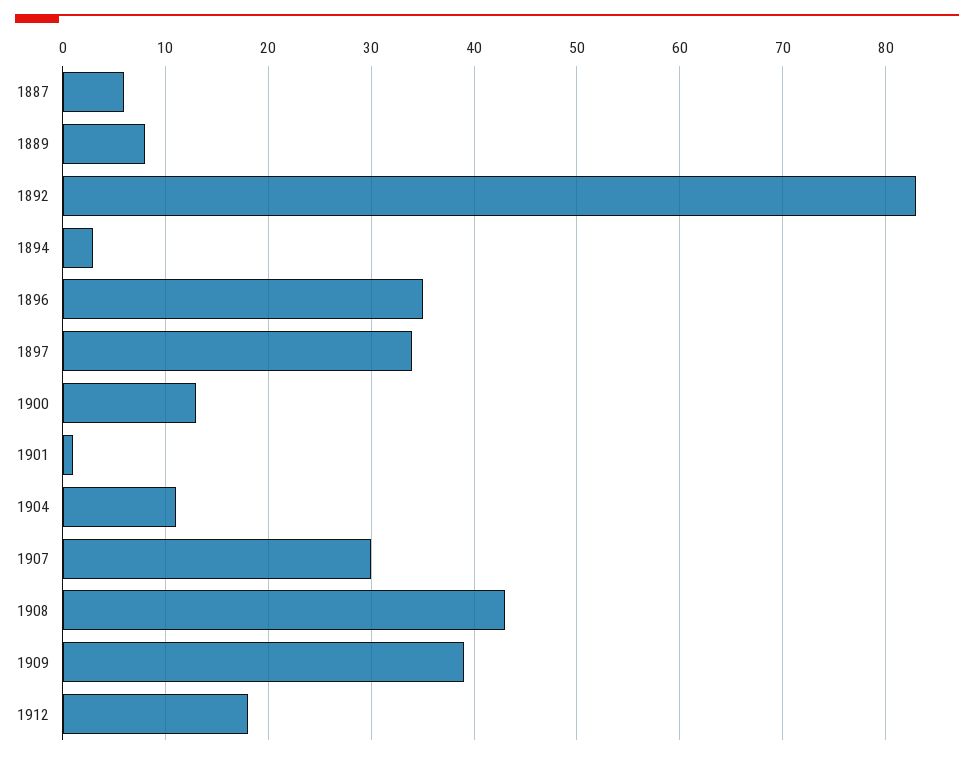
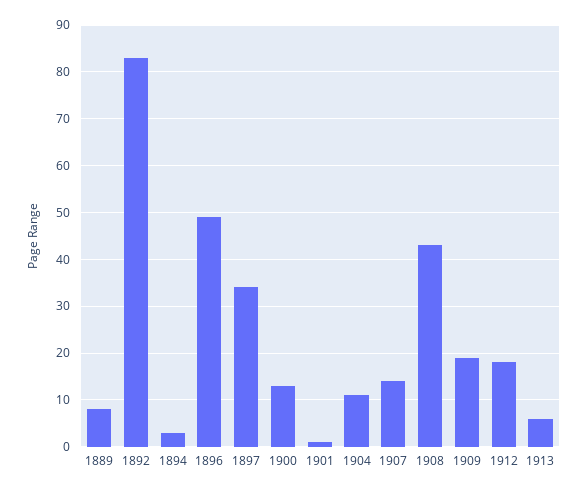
1887: 6 -> none
1896: 35 -> 50
1907: 30 -> 15
1909: 39 -> 20
1913: none -> 5

